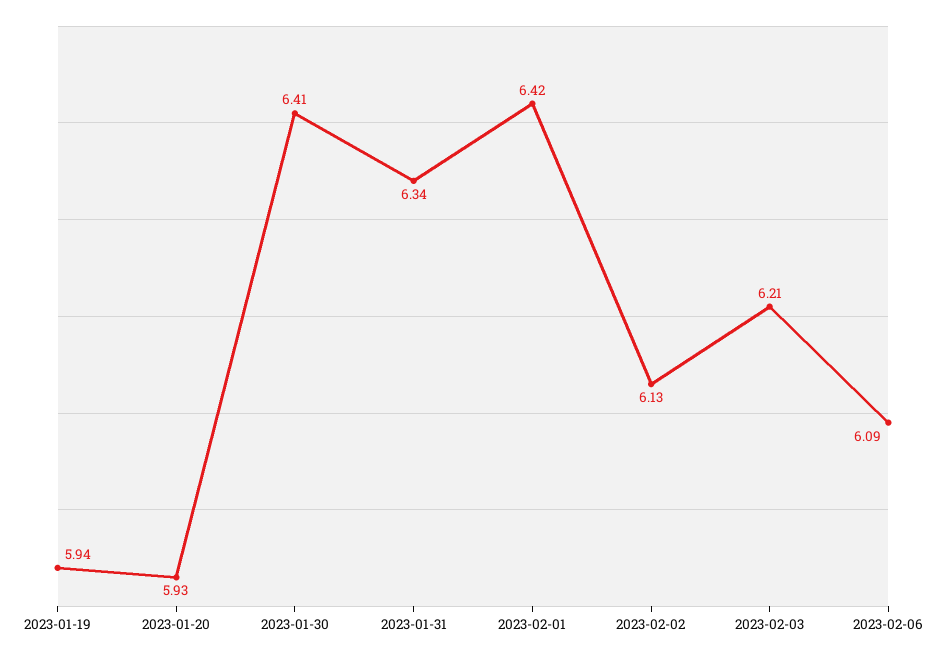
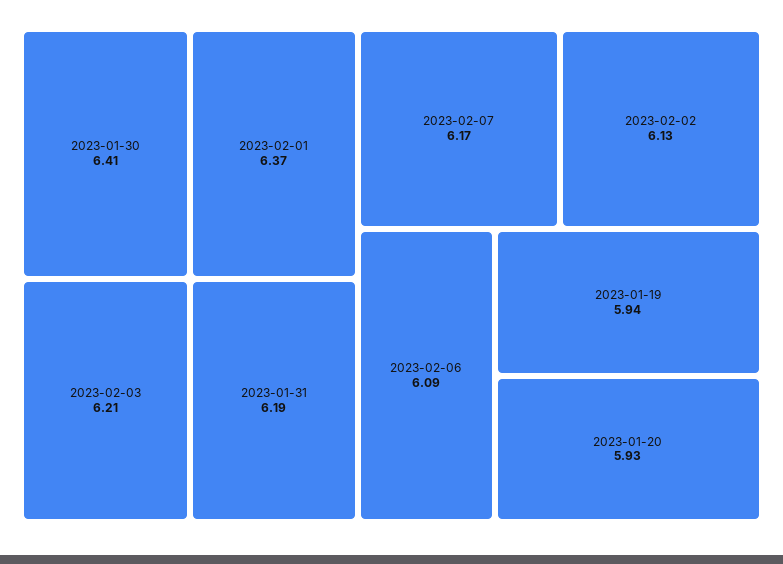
2023-01-31: 6.34 -> 6.19
2023-02-01: 6.42 -> 6.37
2023-02-07: none -> 6.17

